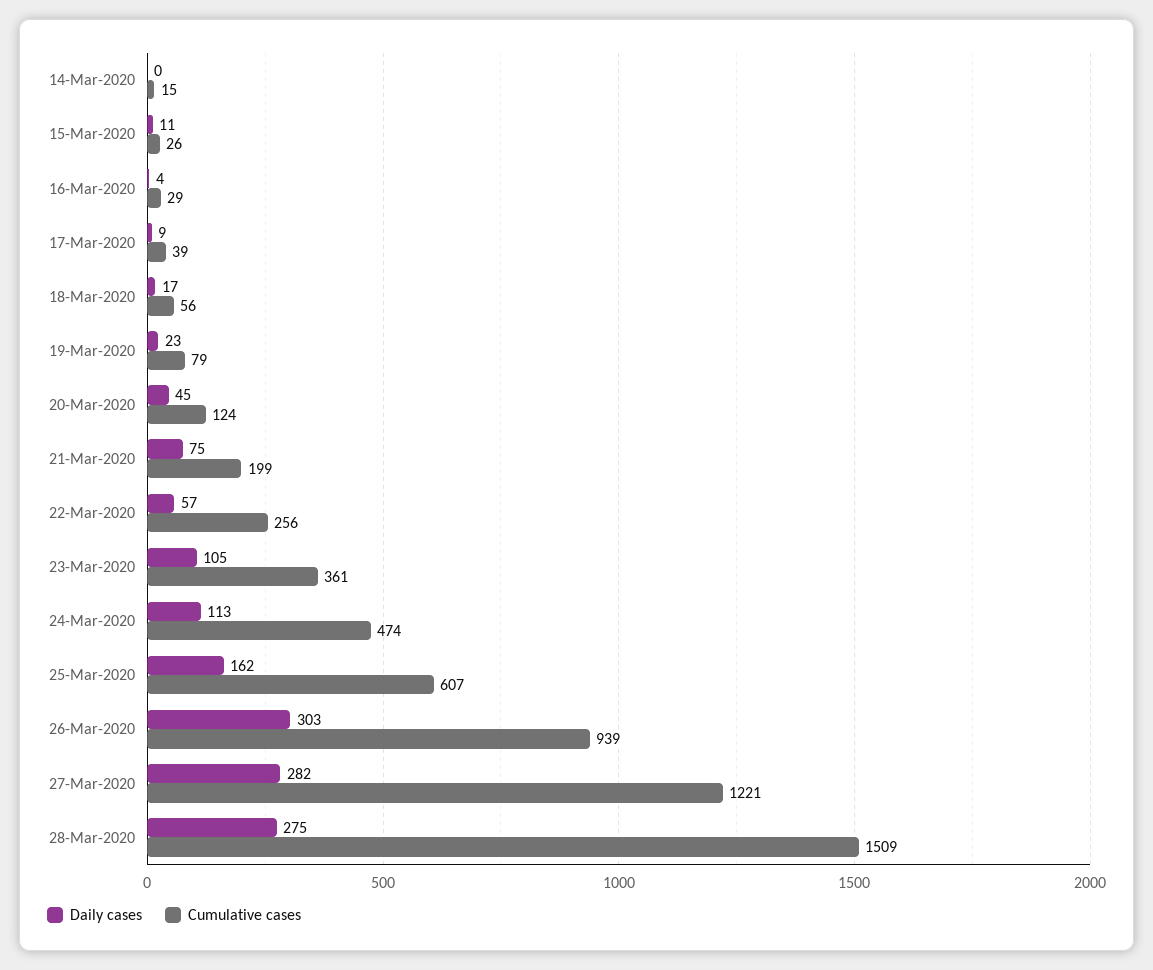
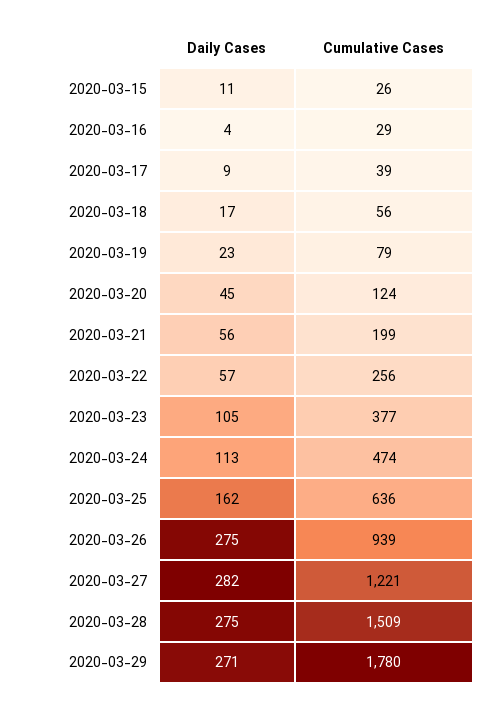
Daily cases, 14-Mar-2020: 0 -> none
Cumulative cases, 14-Mar-2020: 15 -> none
Daily cases, 21-Mar-2020: 75 -> 56
Cumulative cases, 23-Mar-2020: 361 -> 377
Cumulative cases, 25-Mar-2020: 607 -> 636
Daily cases, 26-Mar-2020: 303 -> 275
Daily cases, 2020-03-29: none -> 271
Cumulative cases, 2020-03-29: none -> 1780

